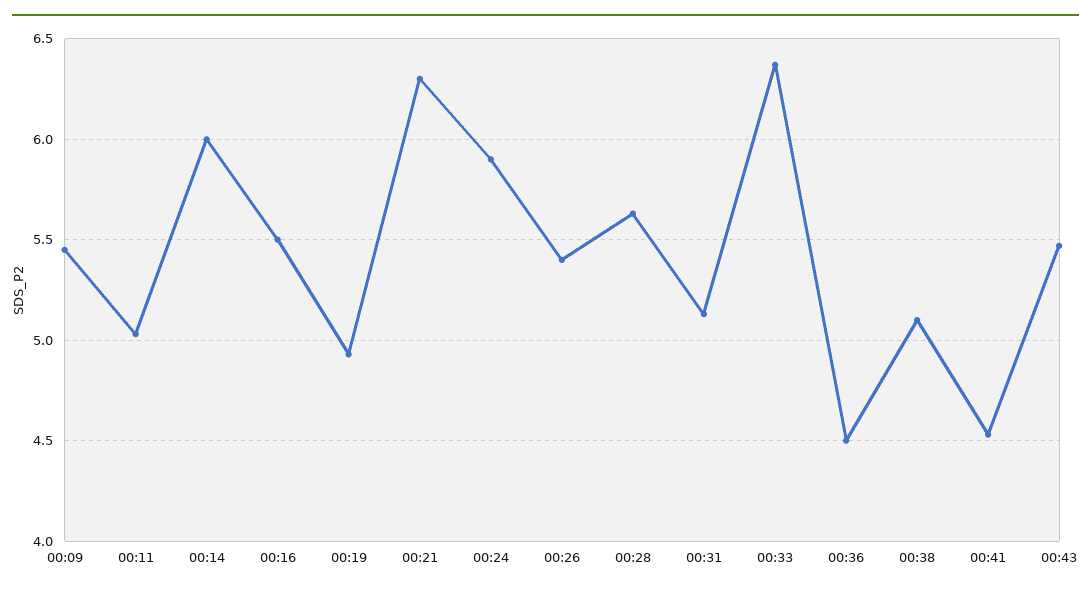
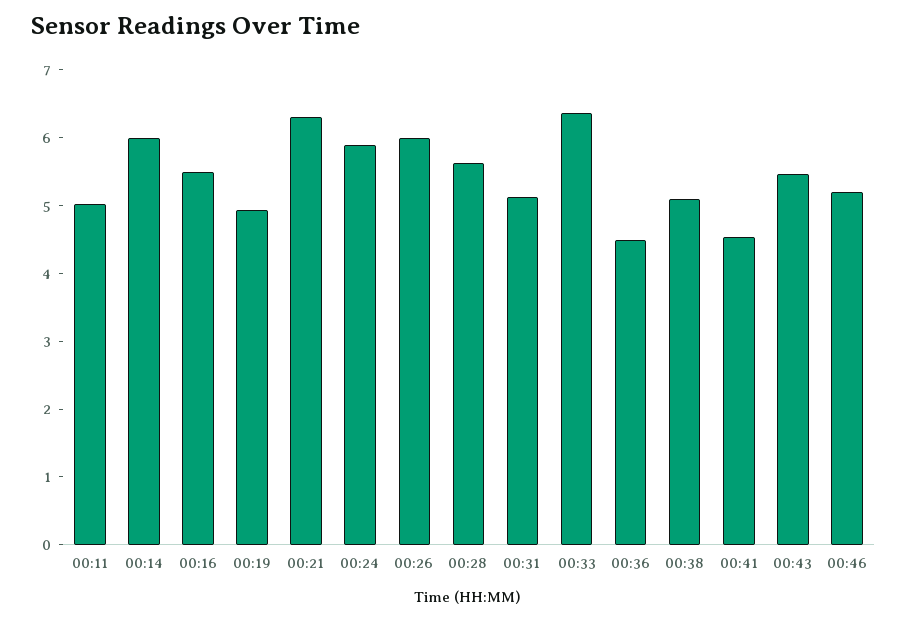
00:09: 5.45 -> none
00:26: 5.4 -> 6
00:46: none -> 5.2

